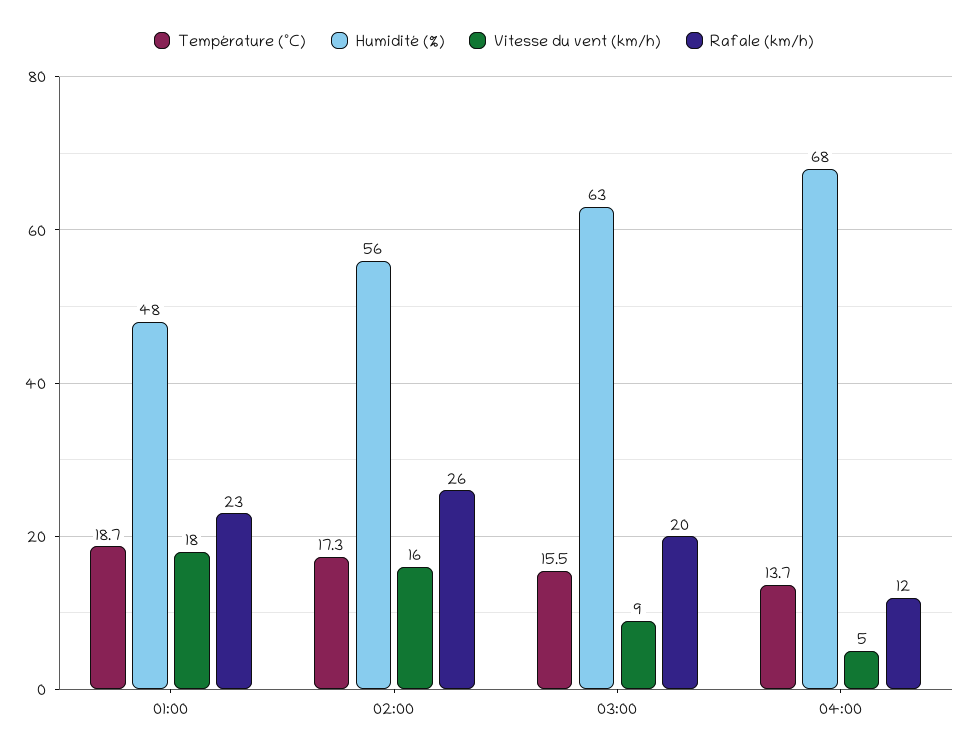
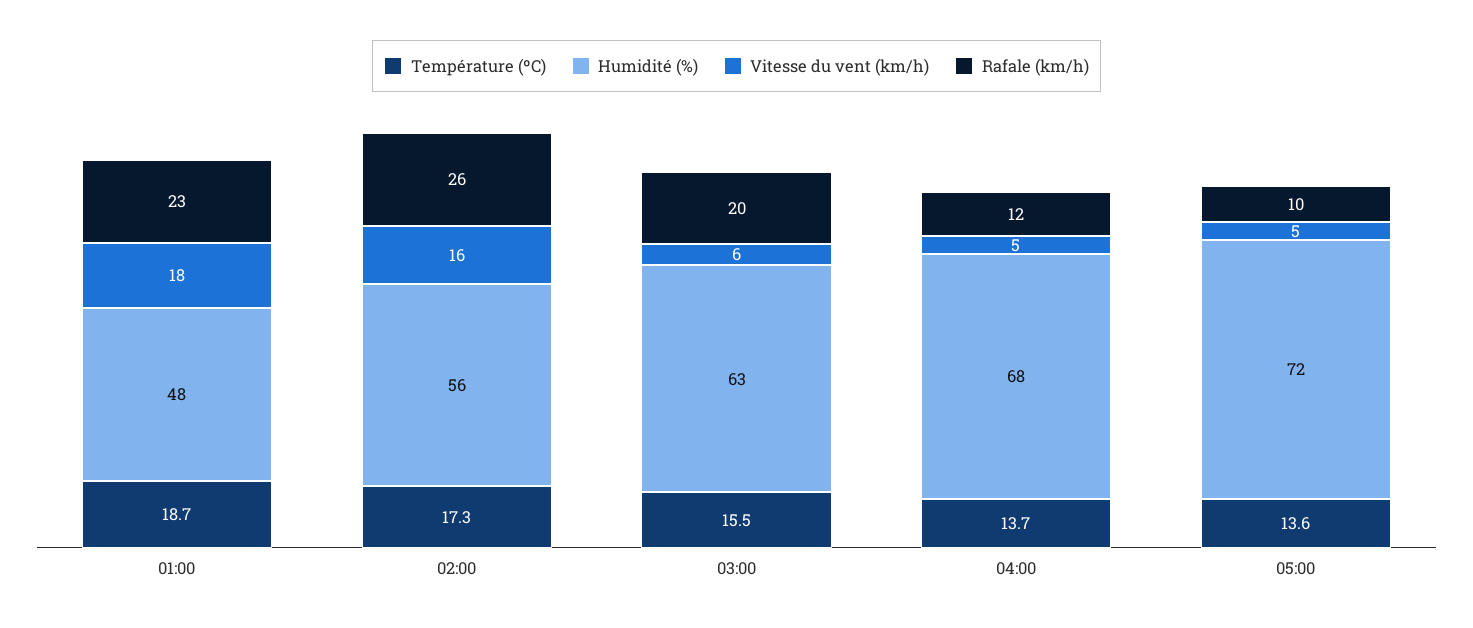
Vitesse du vent (km/h), 03:00: 9 -> 6
Température (ºC), 05:00: none -> 13.6
Humidité (%), 05:00: none -> 72
Vitesse du vent (km/h), 05:00: none -> 5
Rafale (km/h), 05:00: none -> 10

